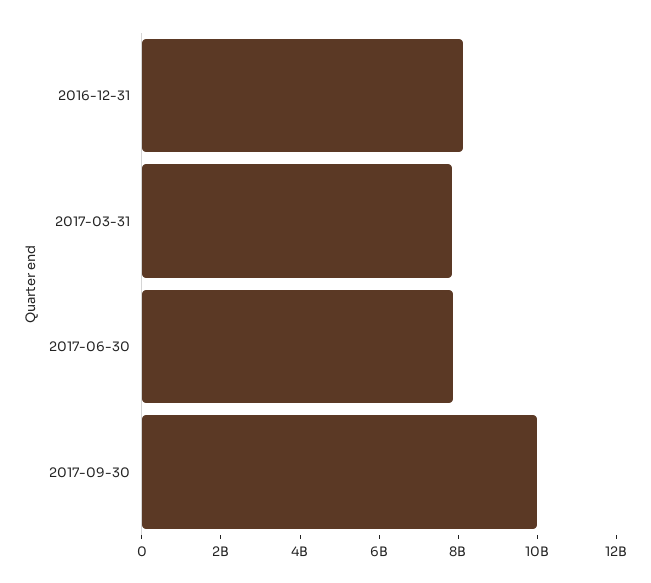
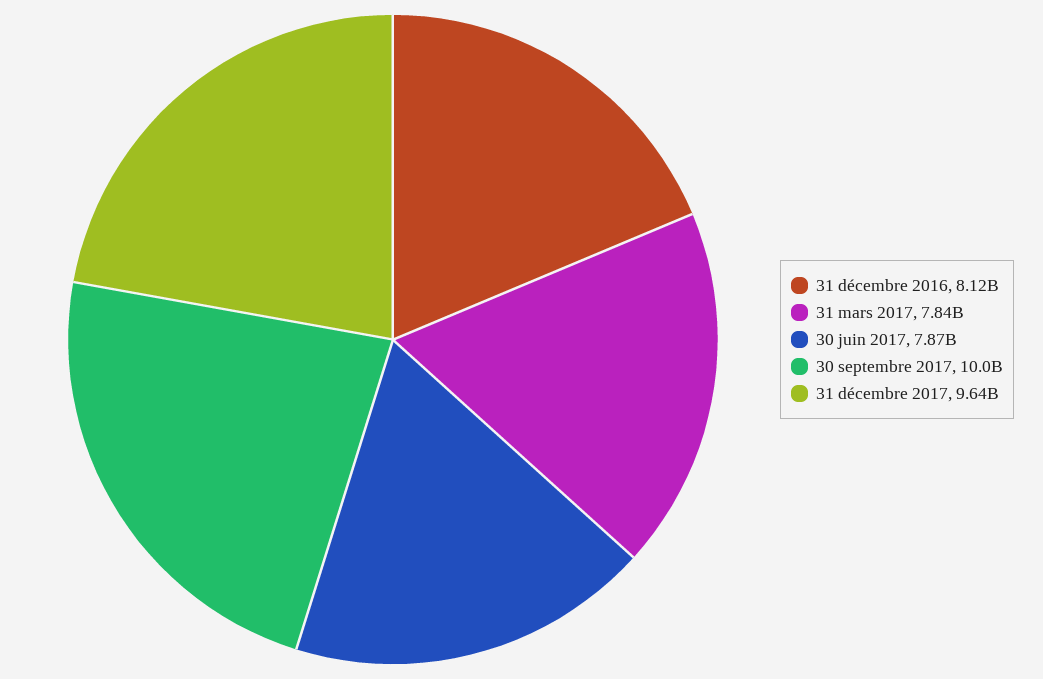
31 décembre 2017: none -> 9640000000

